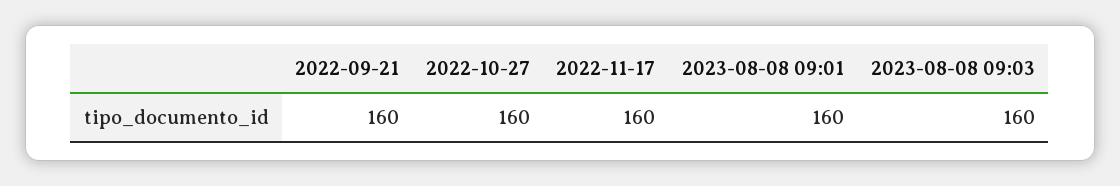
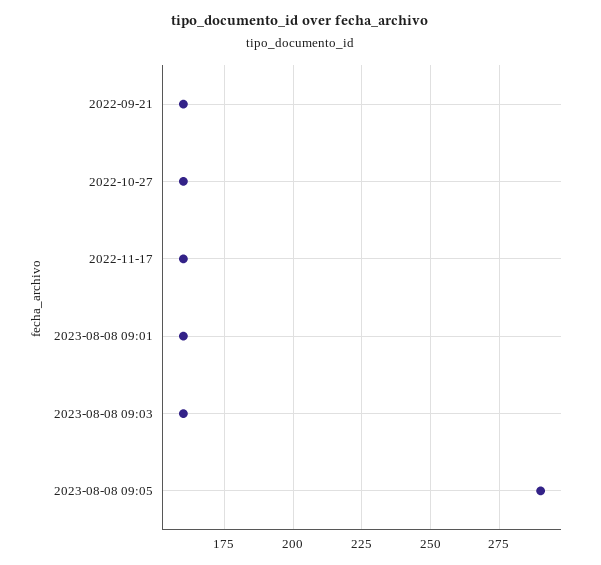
2023-08-08 09:05: none -> 290

